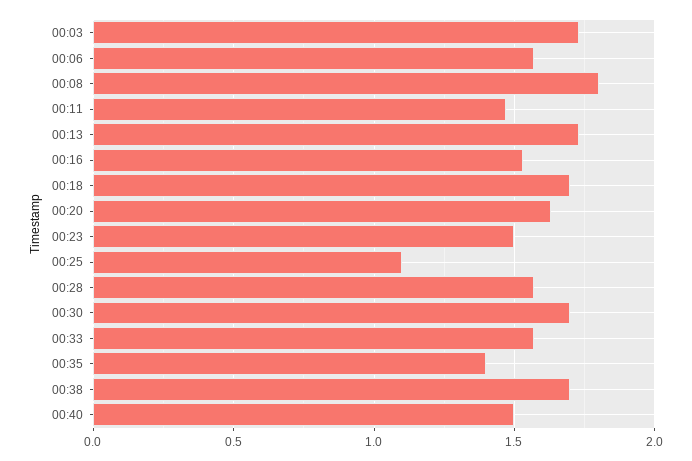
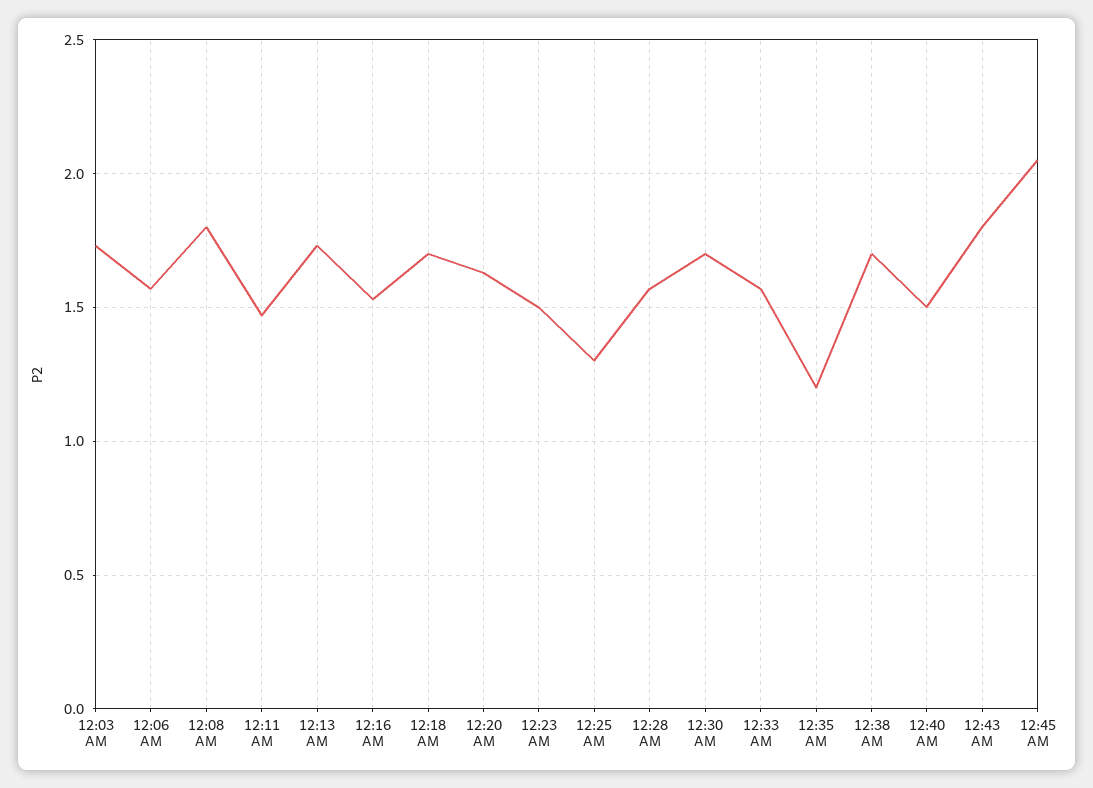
00:25: 1.1 -> 1.3
00:35: 1.4 -> 1.2
12:43 AM: none -> 1.8
12:45 AM: none -> 2.05

